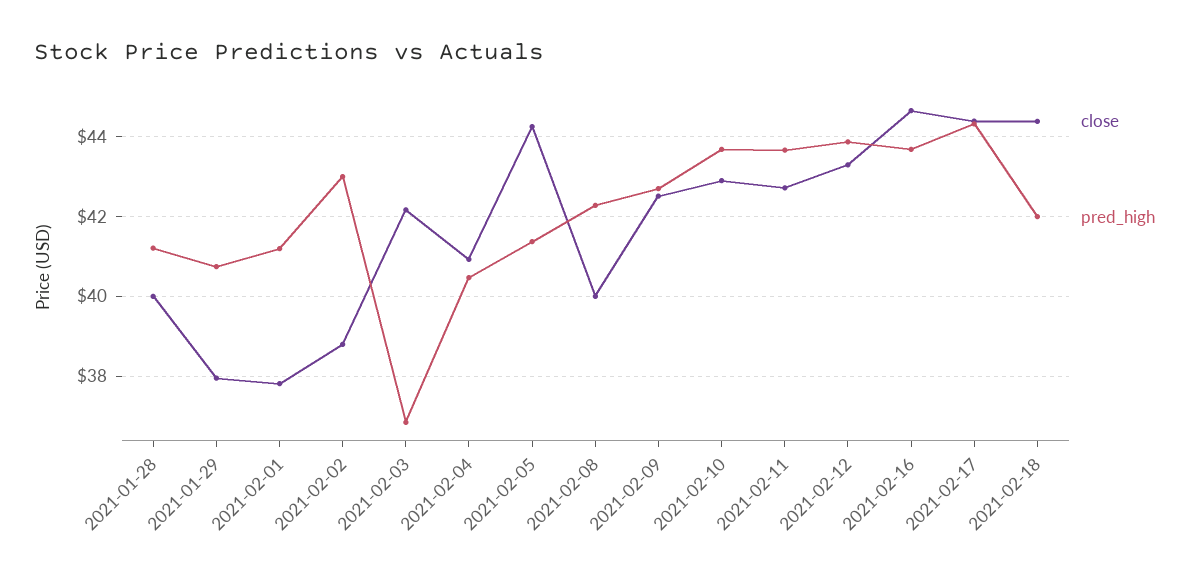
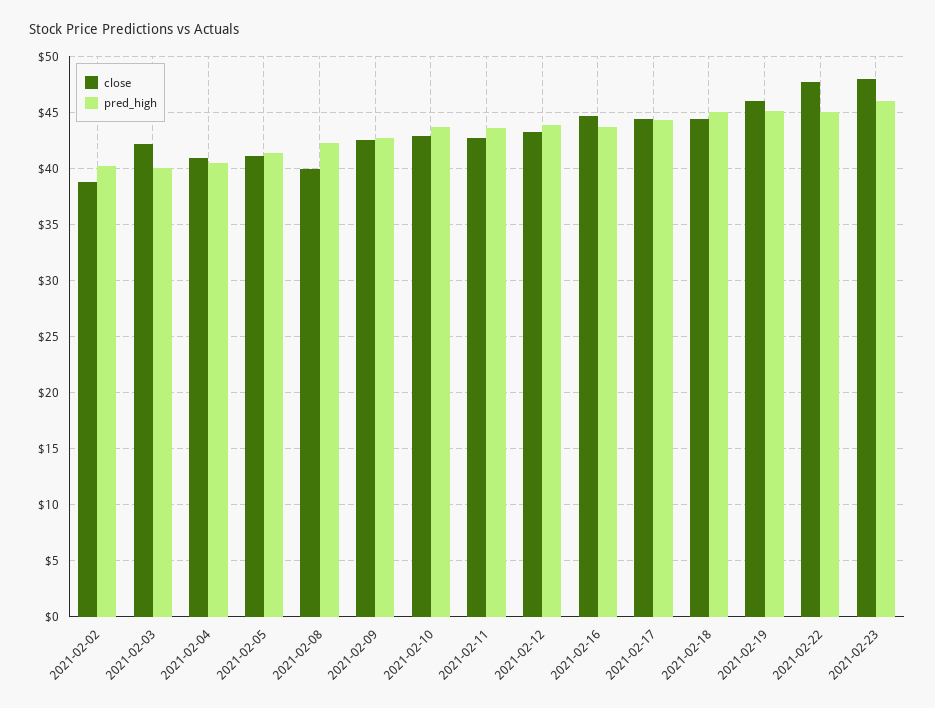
close, 2021-01-28: 40 -> none
pred_high, 2021-01-28: 41.2 -> none
close, 2021-01-29: 38 -> none
pred_high, 2021-01-29: 40.8 -> none
close, 2021-02-01: 37.8 -> none
pred_high, 2021-02-01: 41.2 -> none
pred_high, 2021-02-02: 43 -> 40
pred_high, 2021-02-03: 36.8 -> 40
close, 2021-02-05: 44.2 -> 41
pred_high, 2021-02-18: 42 -> 45
close, 2021-02-19: none -> 46
pred_high, 2021-02-19: none -> 45
close, 2021-02-22: none -> 48
pred_high, 2021-02-22: none -> 45
close, 2021-02-23: none -> 48
pred_high, 2021-02-23: none -> 46

